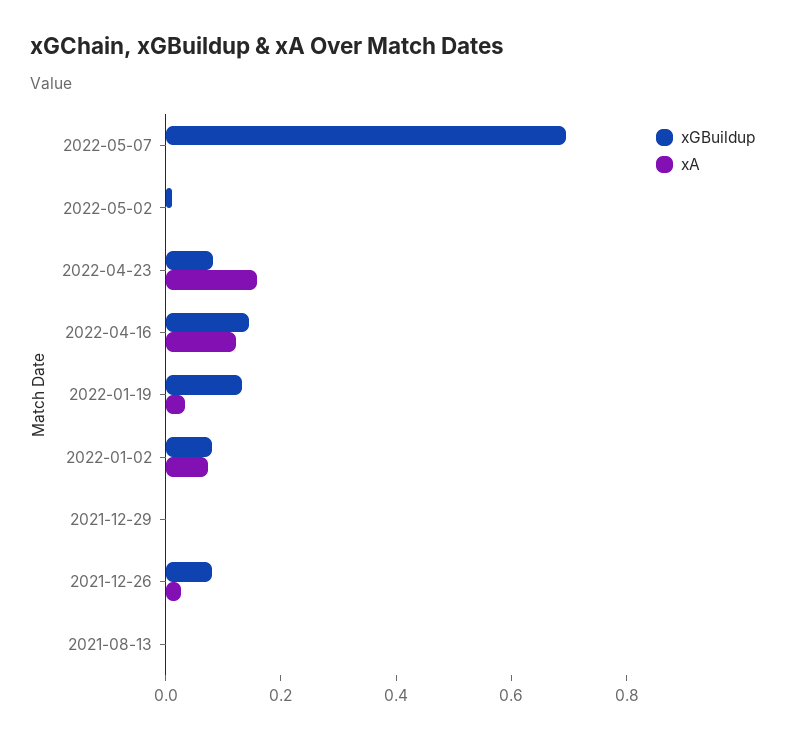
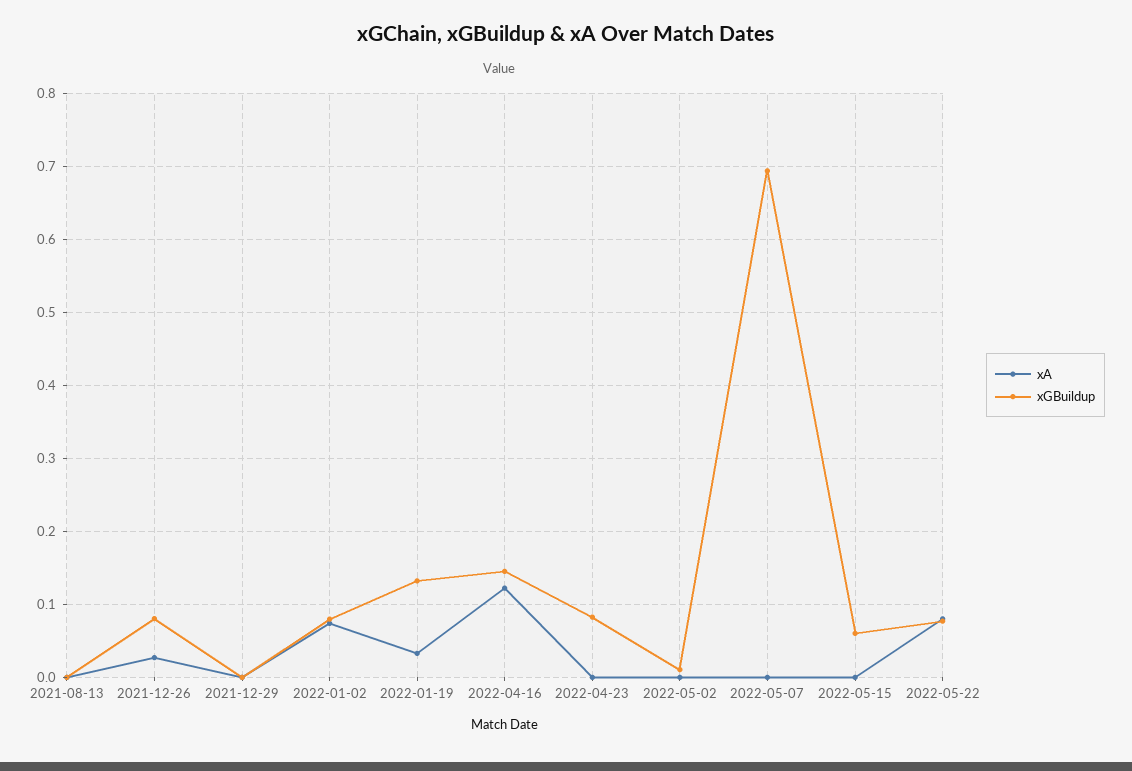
xA, 2022-04-23: 0.15 -> 0
xA, 2022-05-15: none -> 0
xGBuildup, 2022-05-15: none -> 0.06
xA, 2022-05-22: none -> 0.08
xGBuildup, 2022-05-22: none -> 0.08

